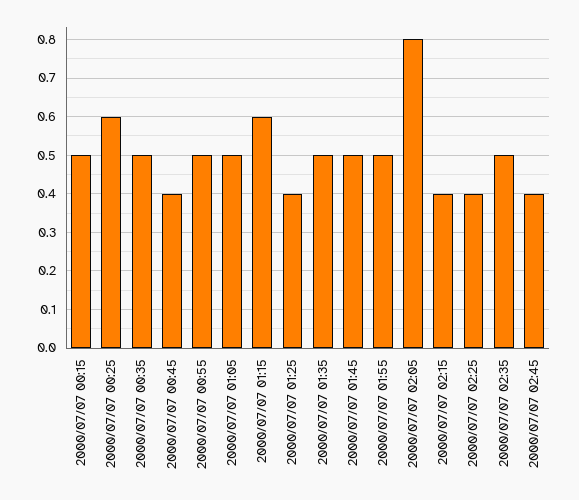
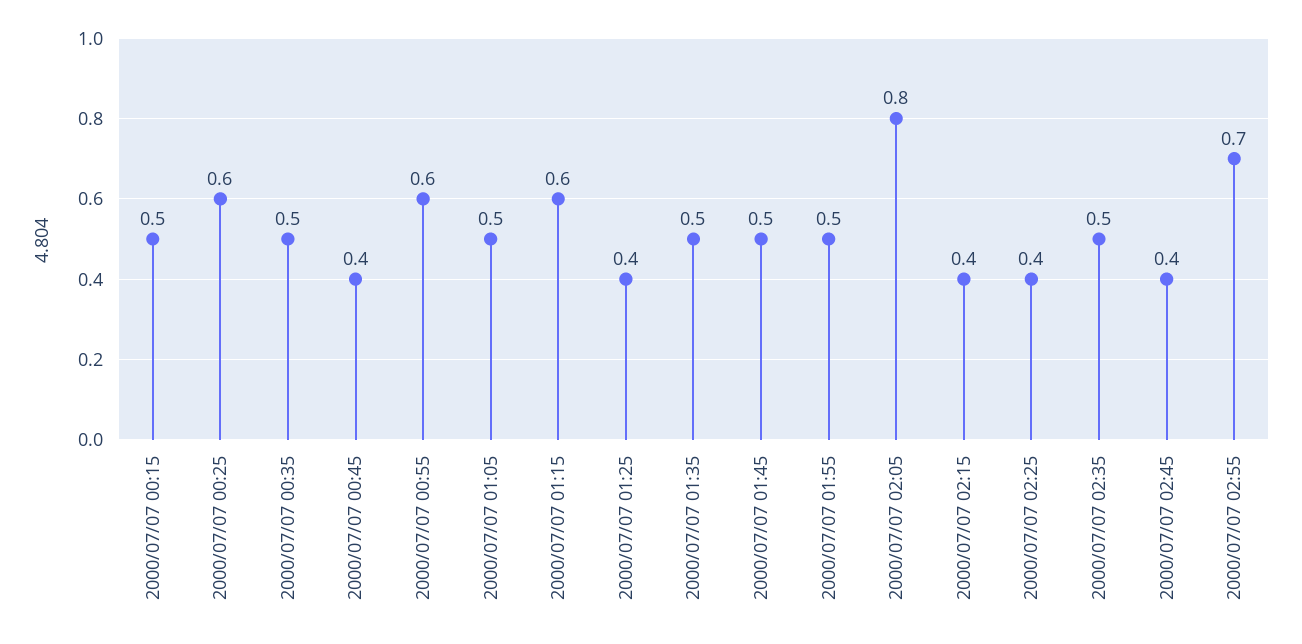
2000/07/07 00:55: 0.5 -> 0.6
2000/07/07 02:55: none -> 0.7

